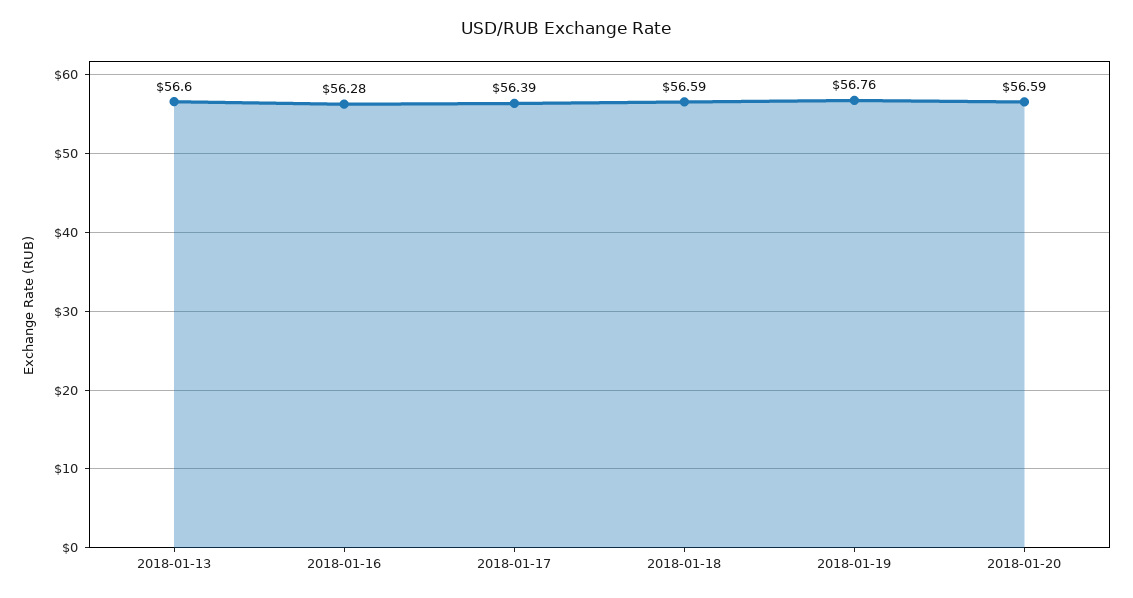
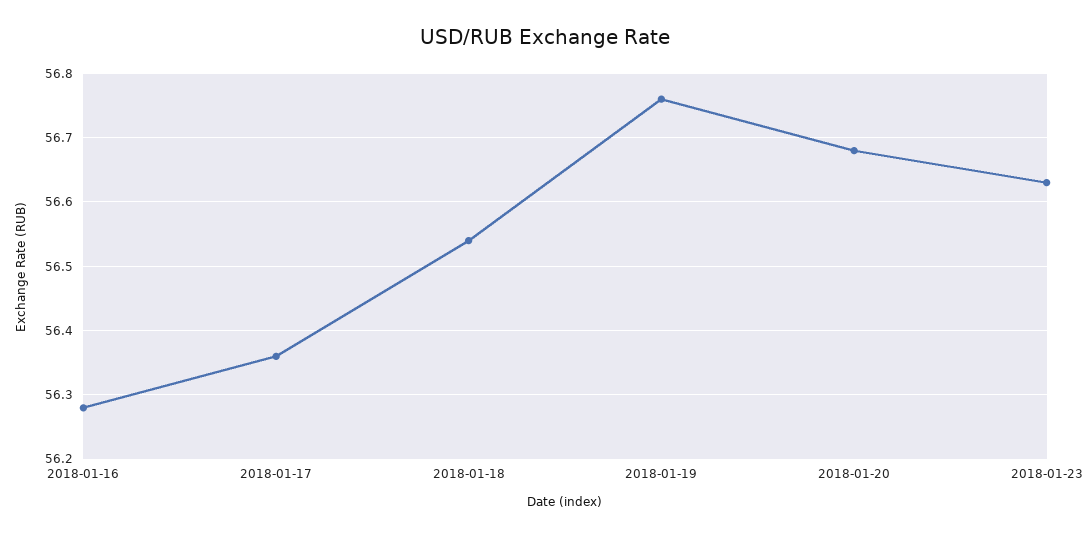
2018-01-13: 56.6 -> none
2018-01-17: 56.39 -> 56.36
2018-01-18: 56.59 -> 56.54
2018-01-20: 56.59 -> 56.68
2018-01-23: none -> 56.63

